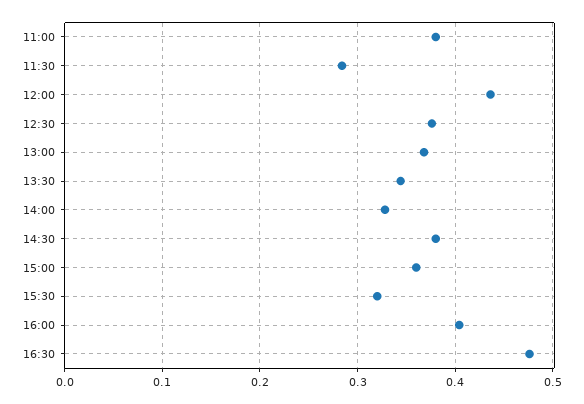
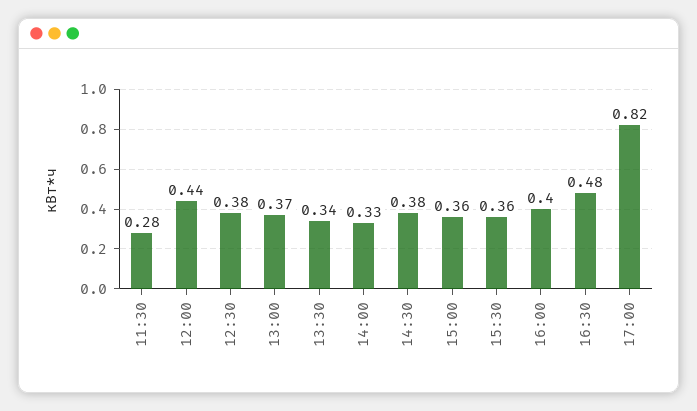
11:00: 0.38 -> none
15:30: 0.32 -> 0.36
17:00: none -> 0.82

